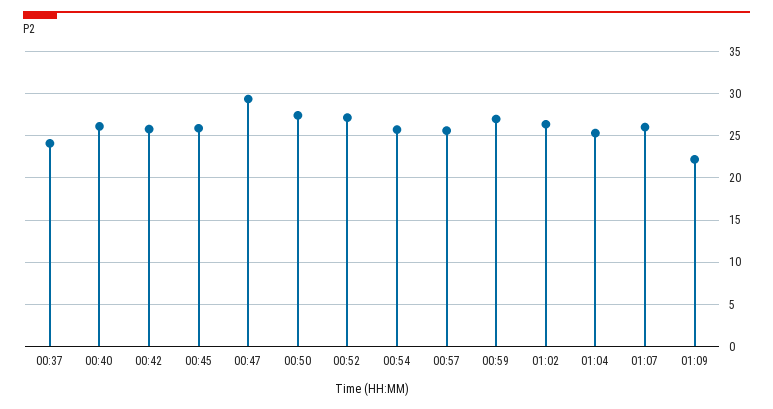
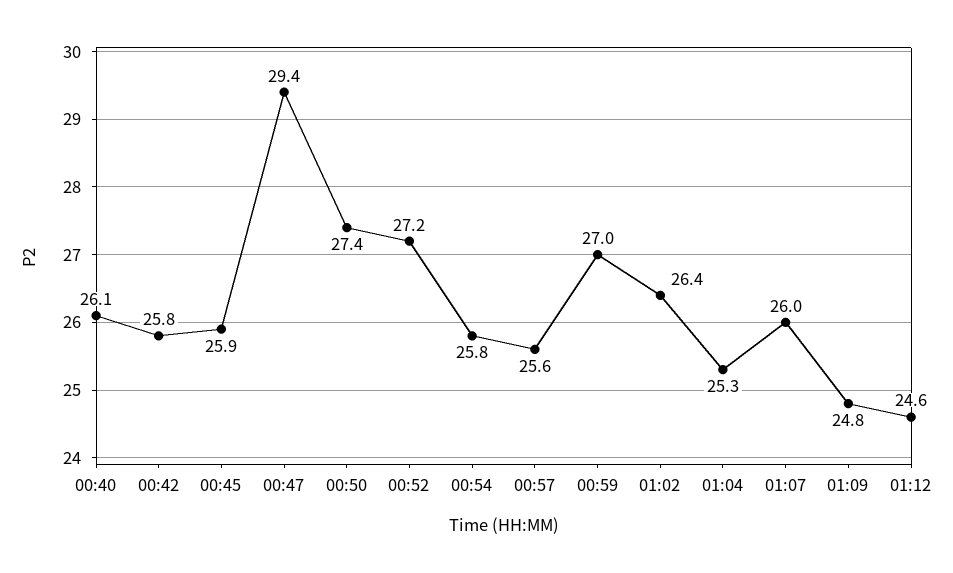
00:37: 24 -> none
01:09: 22 -> 24.8
01:12: none -> 24.6

